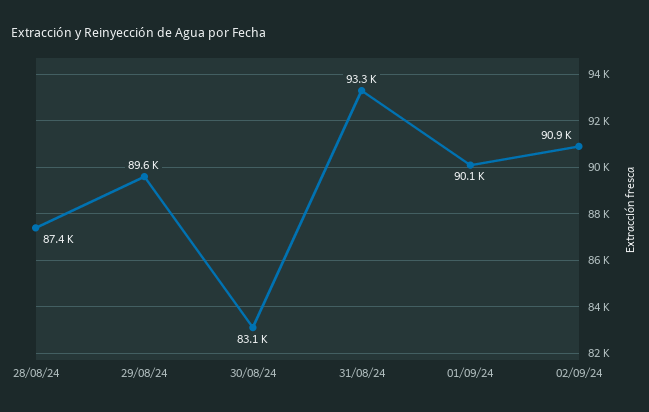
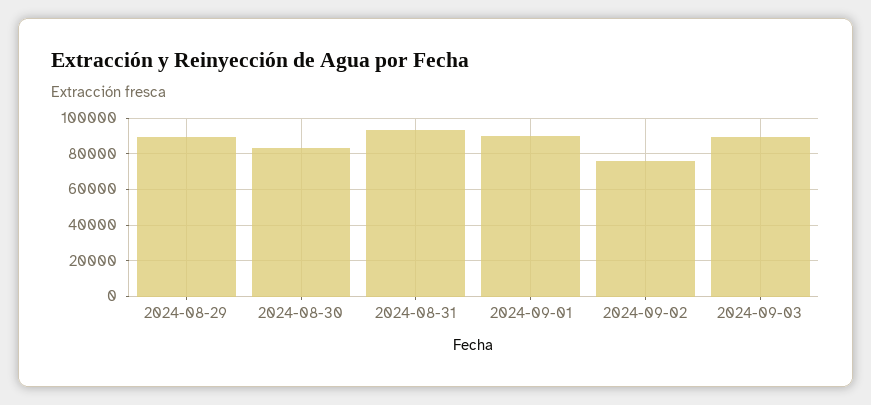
28/08/24: 87400 -> none
02/09/24: 90900 -> 75000
2024-09-03: none -> 90000

